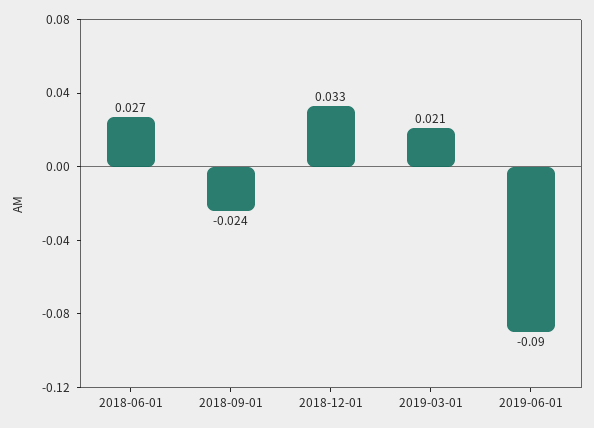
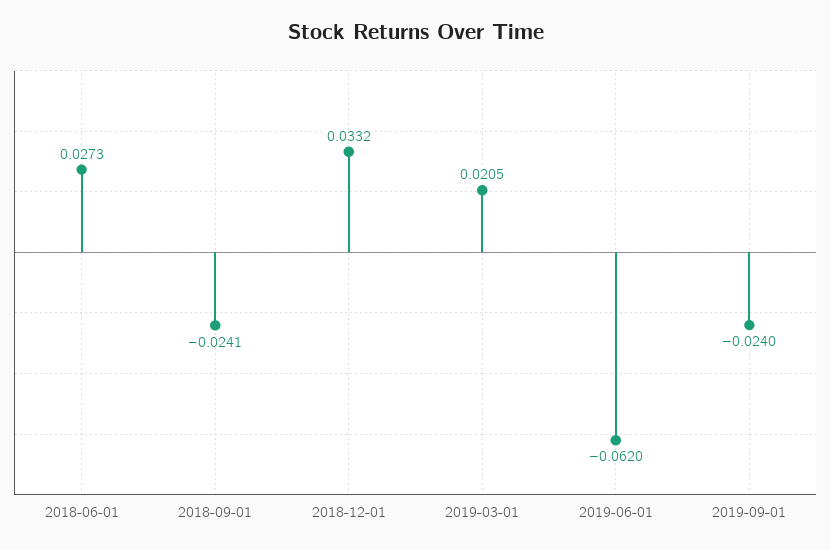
2019-06-01: -0.09 -> -0.062
2019-09-01: none -> -0.024

